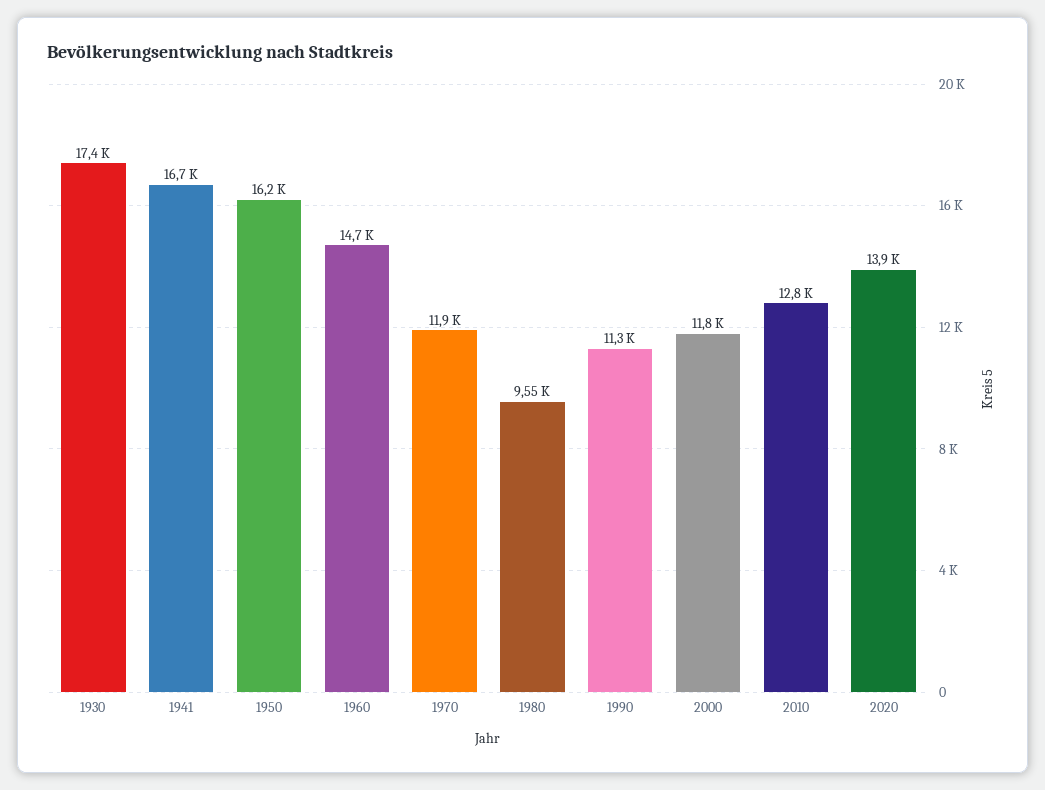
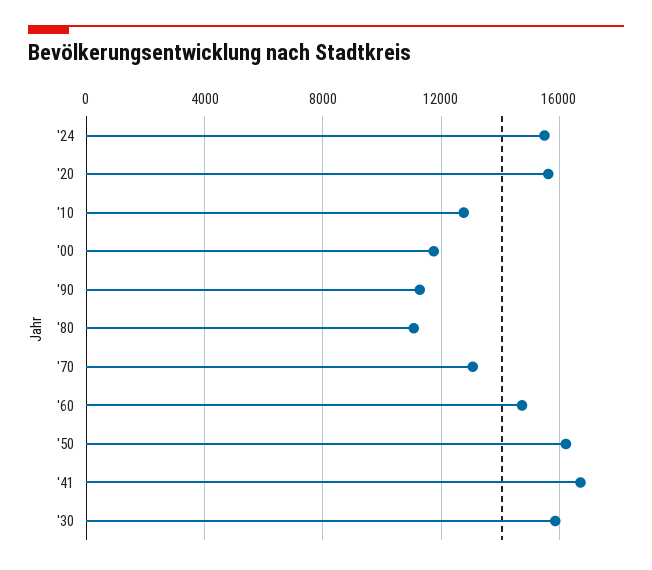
1930: 17400 -> 16000
1970: 11900 -> 13000
1980: 9550 -> 11000
2020: 13900 -> 15500
'24: none -> 15500

